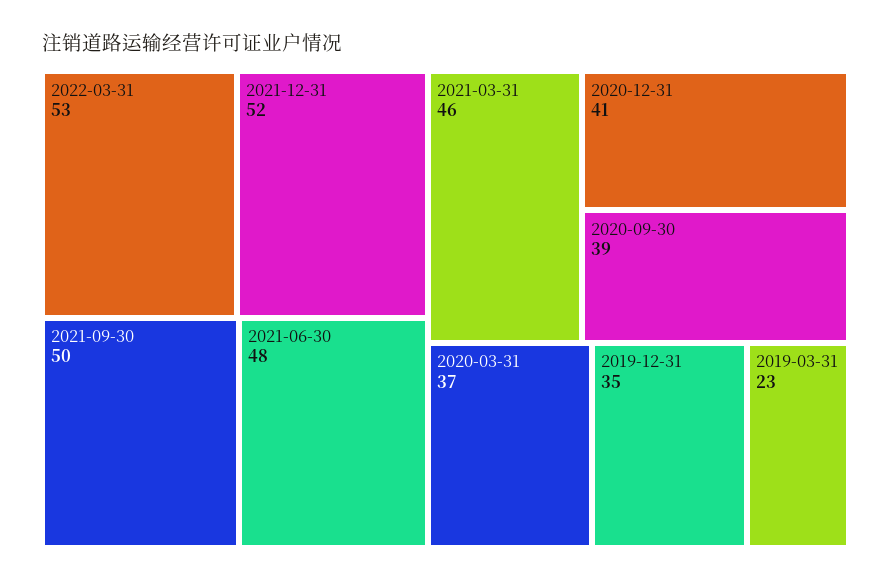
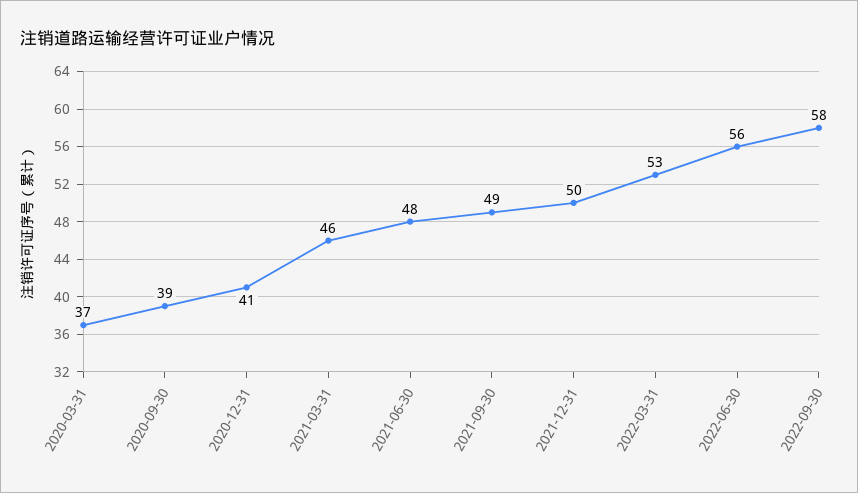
2021-12-31: 52 -> 50
2021-09-30: 50 -> 49
2019-12-31: 35 -> none
2019-03-31: 23 -> none
2022-06-30: none -> 56
2022-09-30: none -> 58

